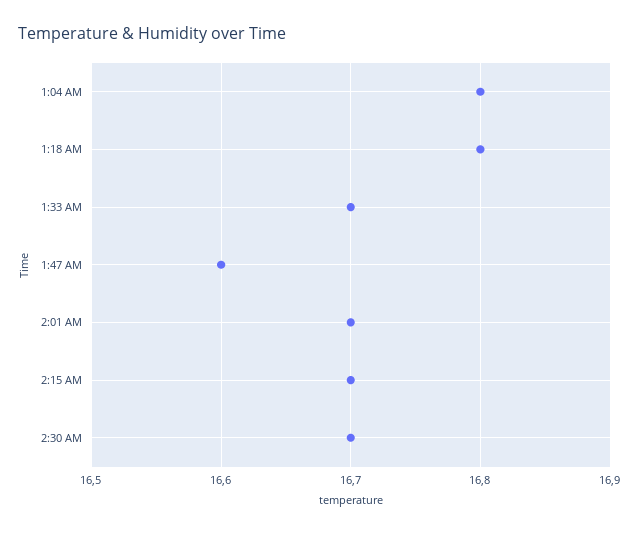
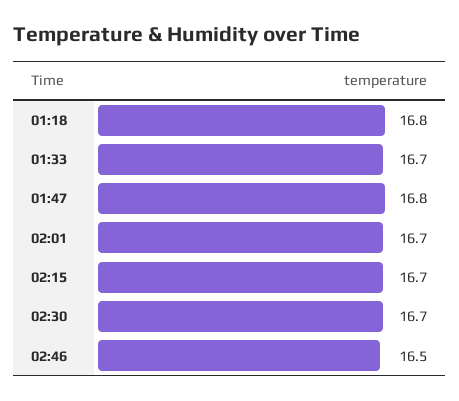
1:04 AM: 16.8 -> none
1:47 AM: 16.6 -> 16.8
02:46: none -> 16.5

